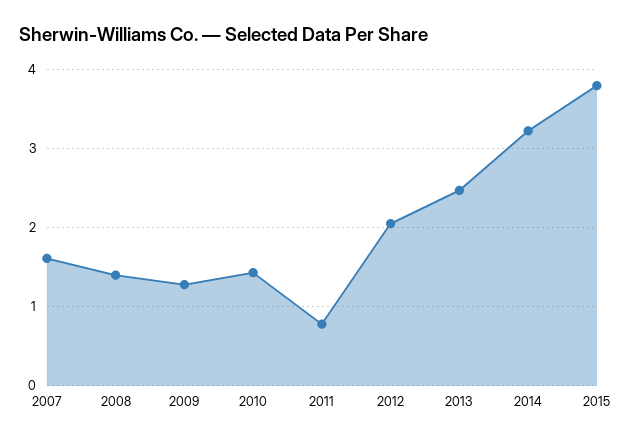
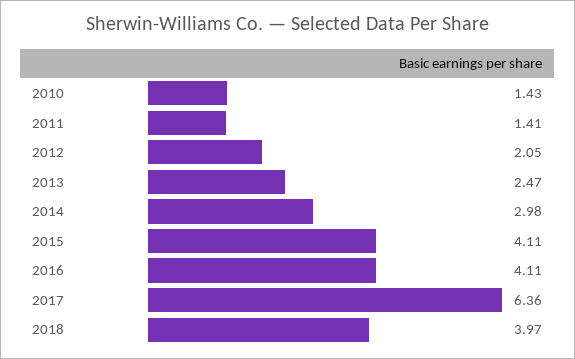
2007: 1.6 -> none
2008: 1.4 -> none
2009: 1.3 -> none
2011: 0.8 -> 1.41
2014: 3.2 -> 2.98
2015: 3.8 -> 4.11
2016: none -> 4.11
2017: none -> 6.36
2018: none -> 3.97

